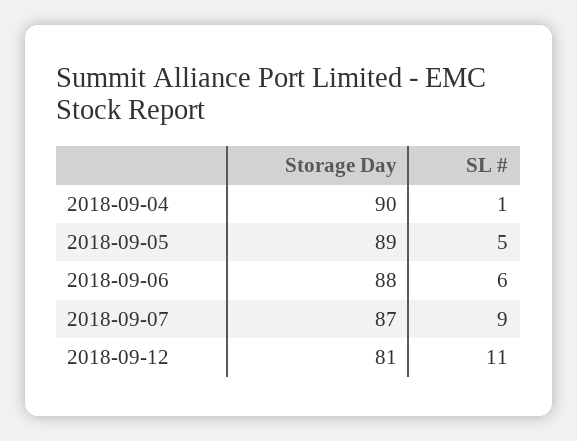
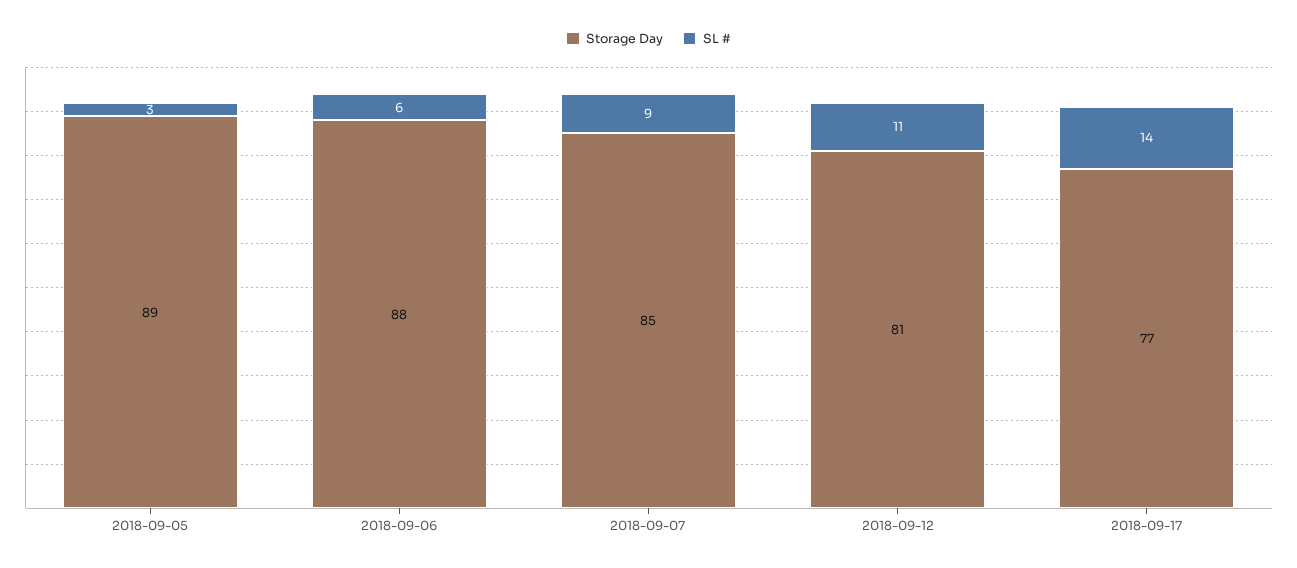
Storage Day, 2018-09-04: 90 -> none
SL #, 2018-09-04: 1 -> none
SL #, 2018-09-05: 5 -> 3
Storage Day, 2018-09-07: 87 -> 85
Storage Day, 2018-09-17: none -> 77
SL #, 2018-09-17: none -> 14

